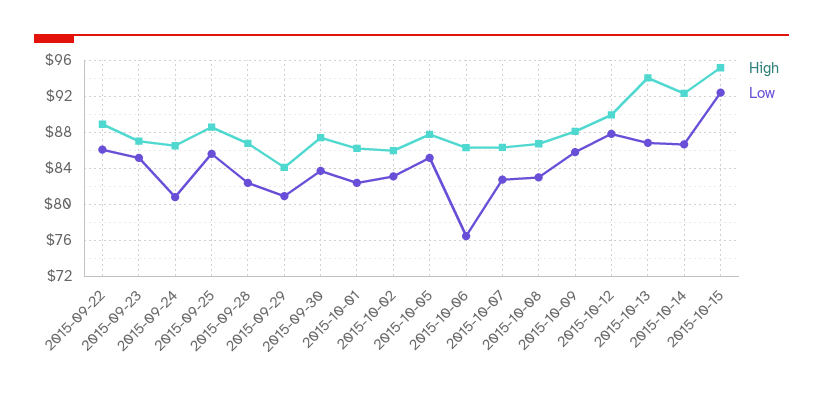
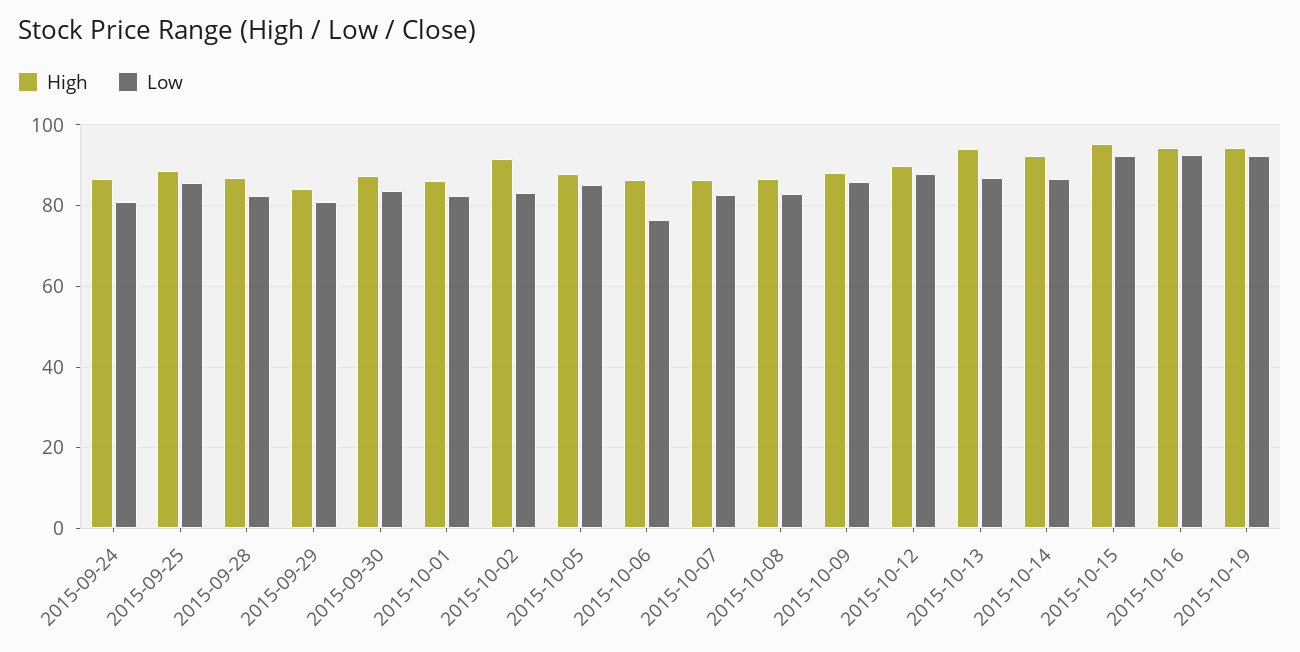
High, 2015-09-22: 89 -> none
Low, 2015-09-22: 86 -> none
High, 2015-09-23: 87 -> none
Low, 2015-09-23: 85 -> none
High, 2015-10-02: 86 -> 92
High, 2015-10-16: none -> 94
Low, 2015-10-16: none -> 92
High, 2015-10-19: none -> 94
Low, 2015-10-19: none -> 92

